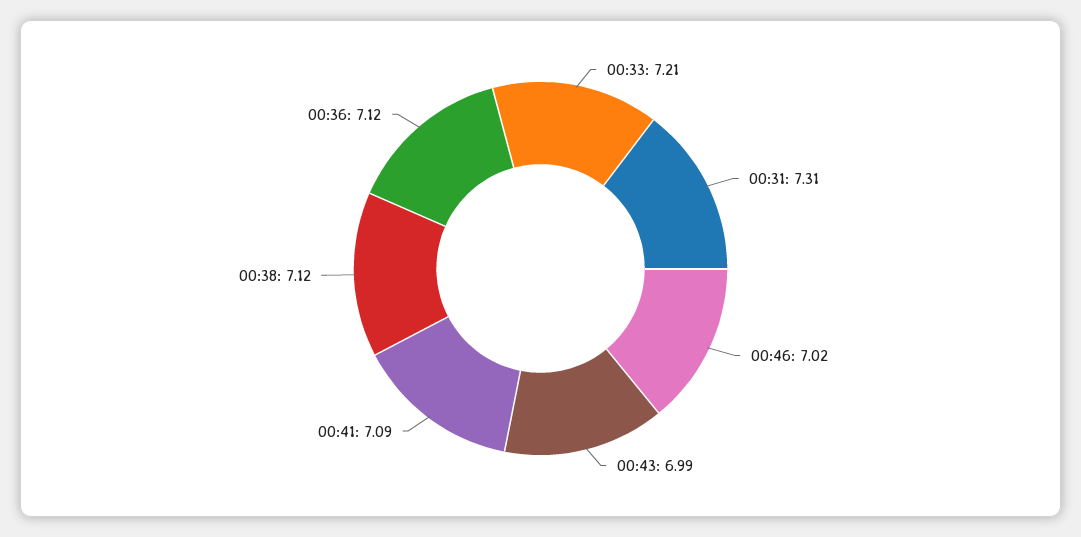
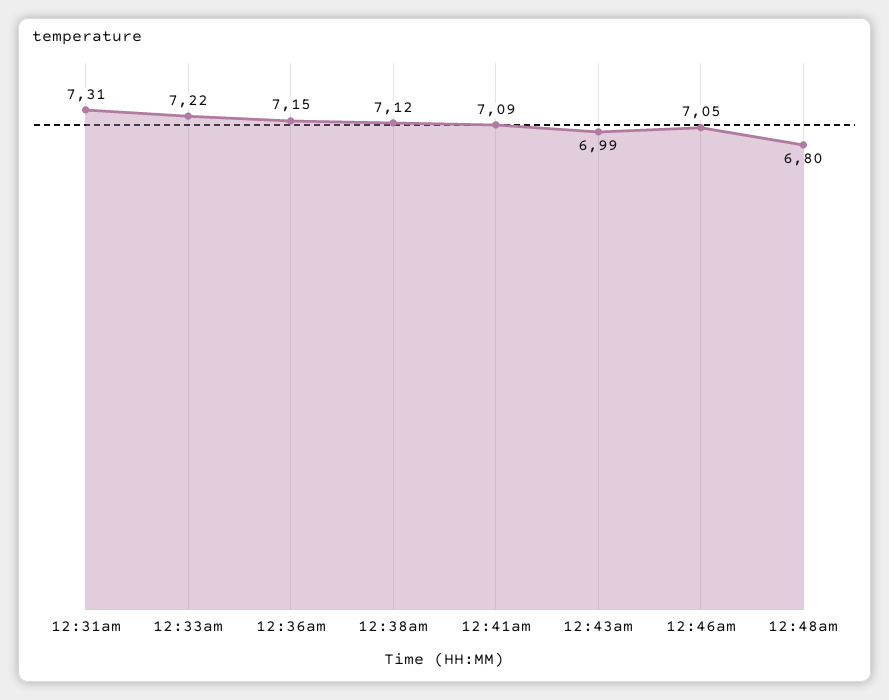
00:33: 7.21 -> 7.22
00:46: 7.02 -> 7.05
00:36: 7.12 -> 7.15
12:48am: none -> 6.8

